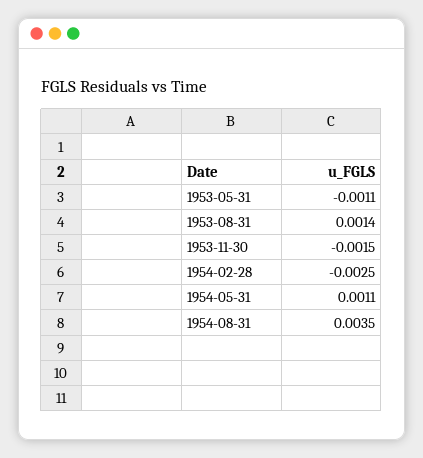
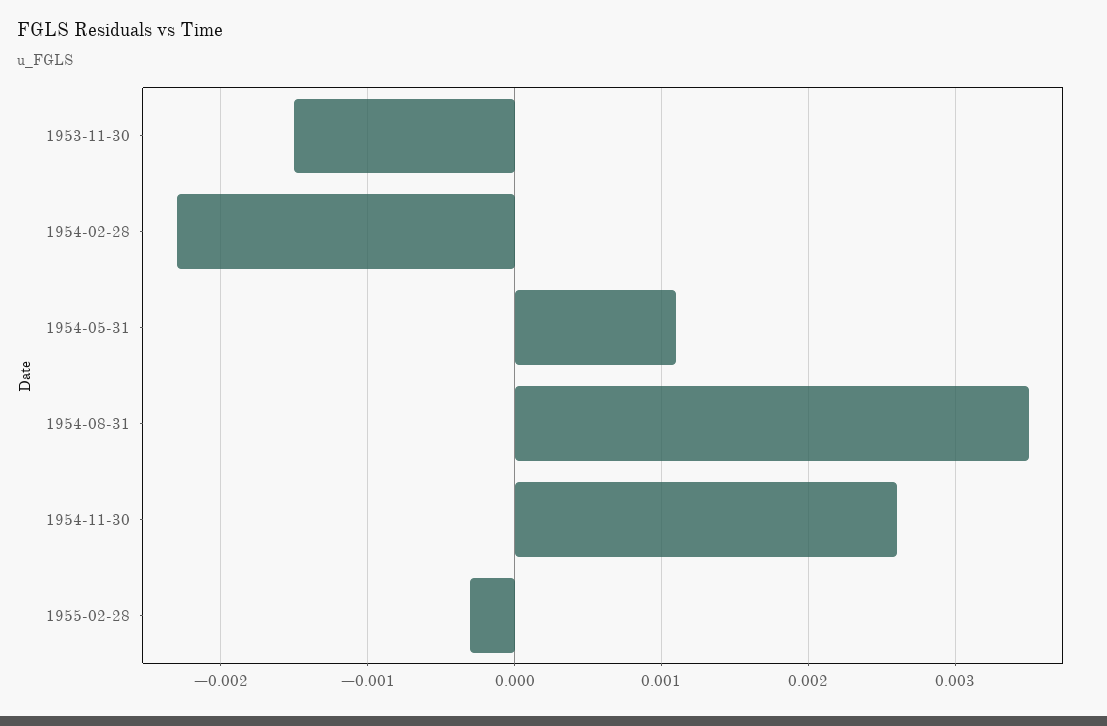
1953-05-31: -0.0011 -> none
1953-08-31: 0.0014 -> none
1954-02-28: -0.0025 -> -0.0023
1954-11-30: none -> 0.0026
1955-02-28: none -> -0.0003

